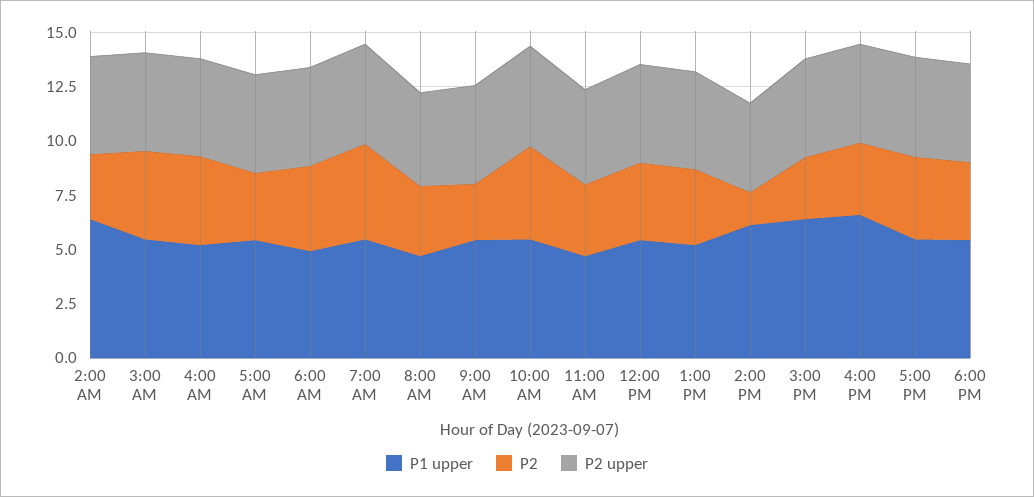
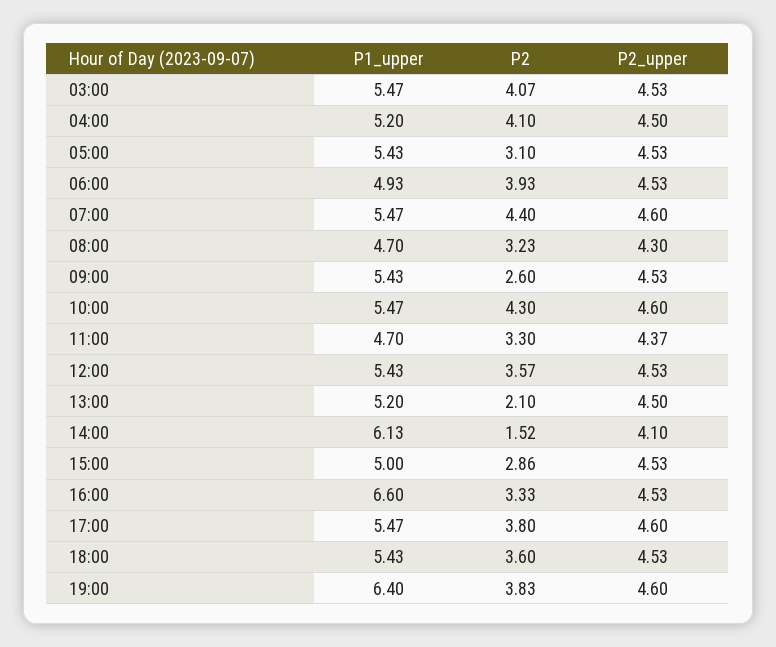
P1 upper, 2:00 AM: 6.5 -> none
P2, 2:00 AM: 3 -> none
P2 upper, 2:00 AM: 4.5 -> none
P2, 1:00 PM: 3.5 -> 2.1
P1 upper, 3:00 PM: 6.5 -> 5
P1 upper, 19:00: none -> 6.4
P2, 19:00: none -> 3.83
P2 upper, 19:00: none -> 4.6

